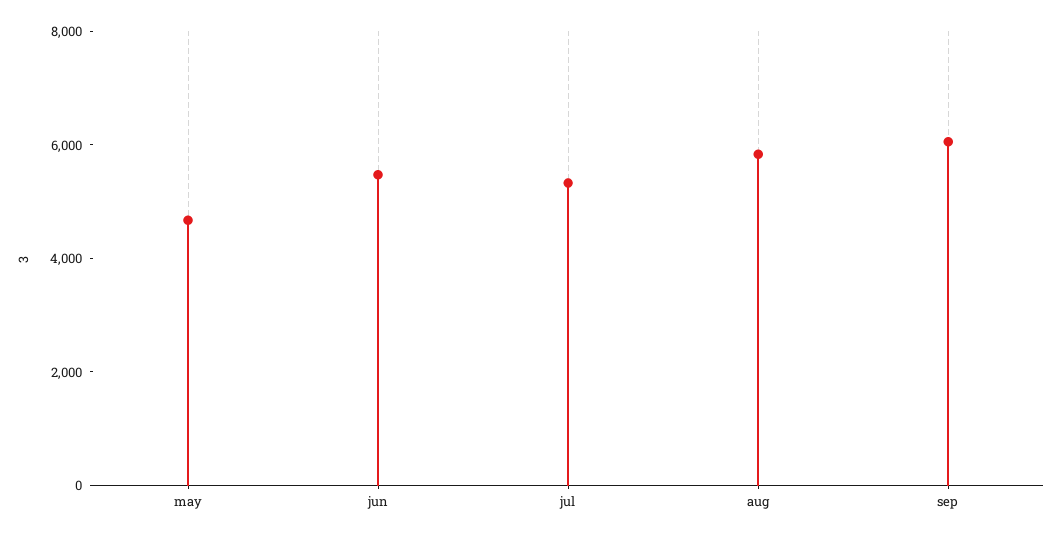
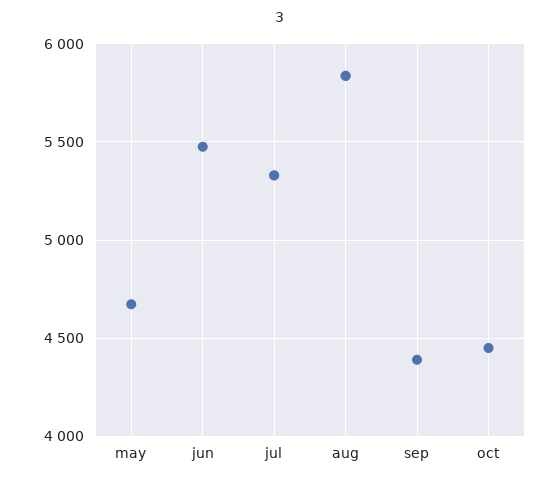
sep: 6000 -> 4400
oct: none -> 4450

